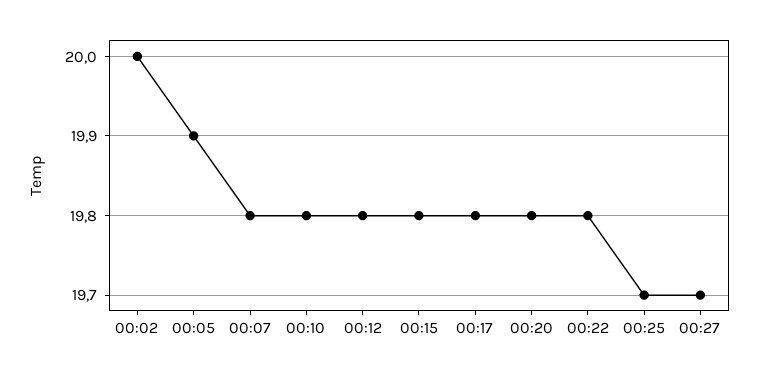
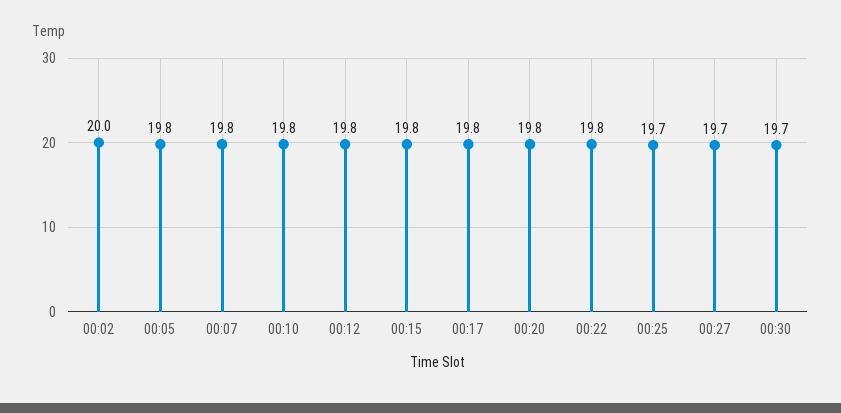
00:05: 19.9 -> 19.8
00:30: none -> 19.7

